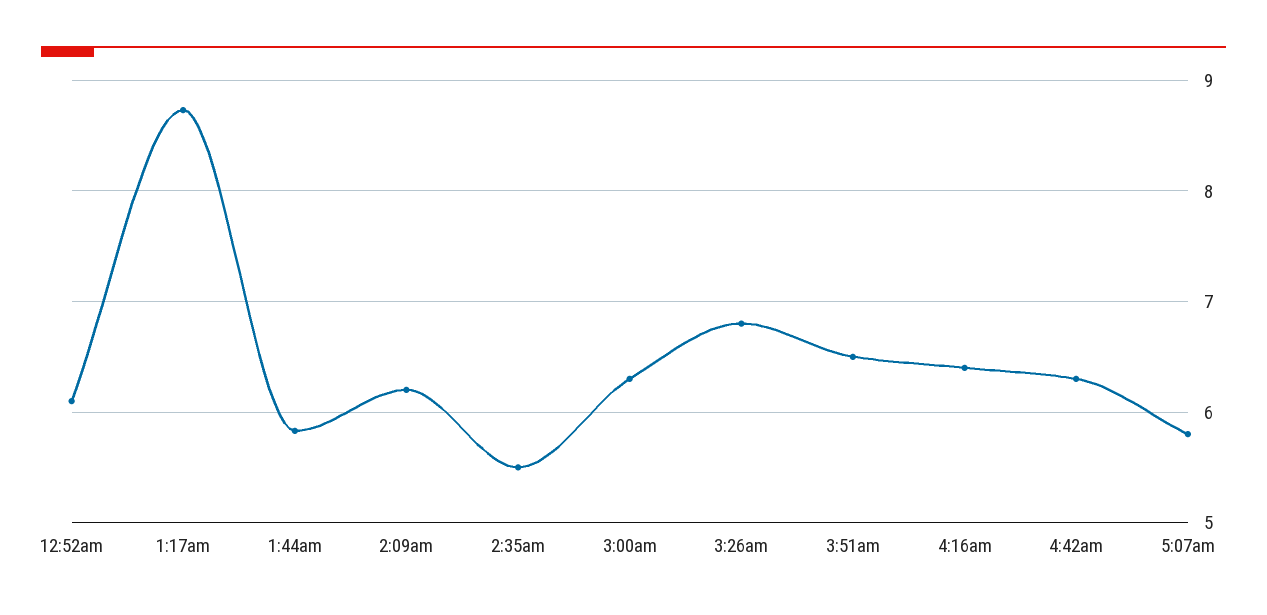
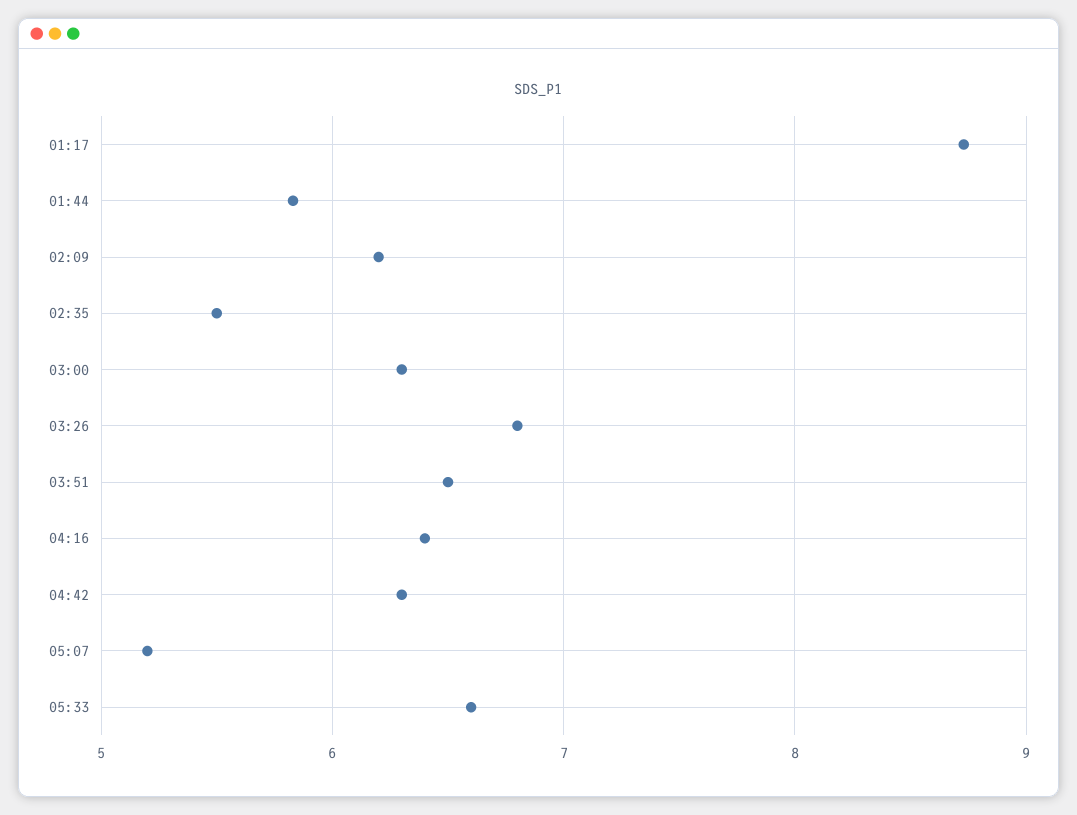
12:52am: 6.1 -> none
5:07am: 5.8 -> 5.2
05:33: none -> 6.6

